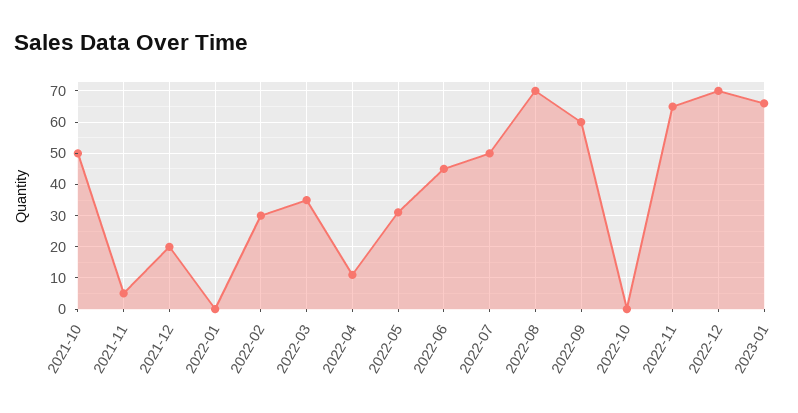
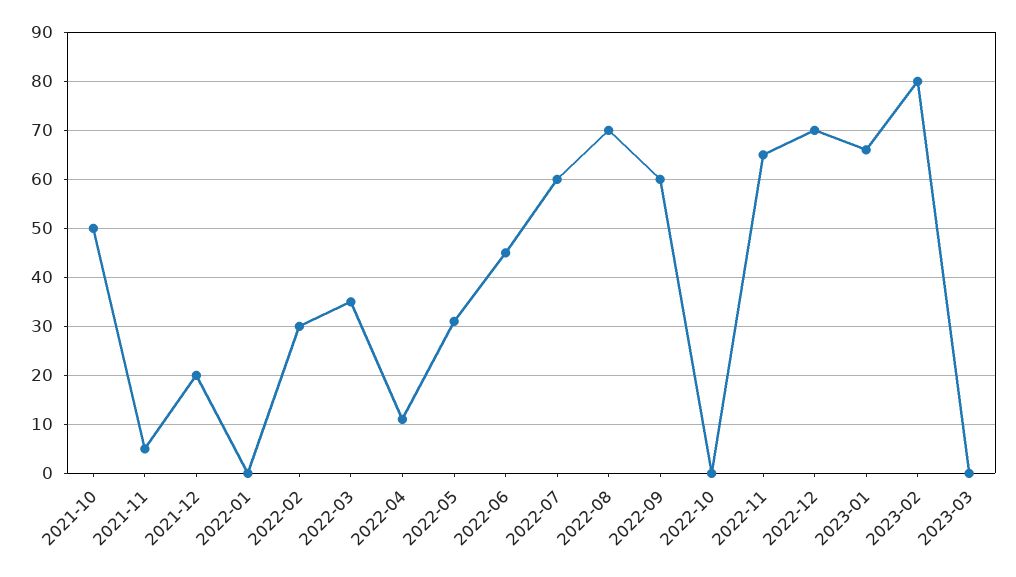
2022-07: 50 -> 60
2023-02: none -> 80
2023-03: none -> 0

